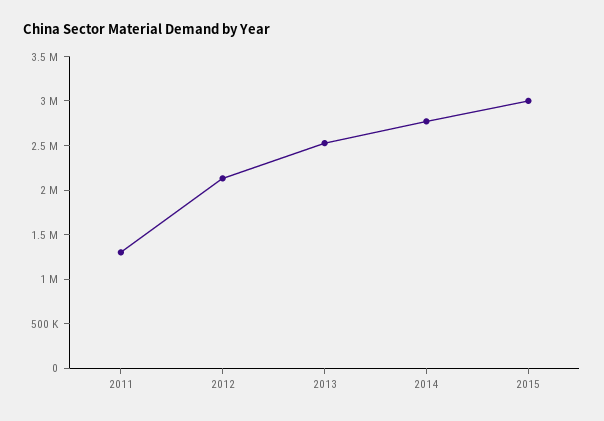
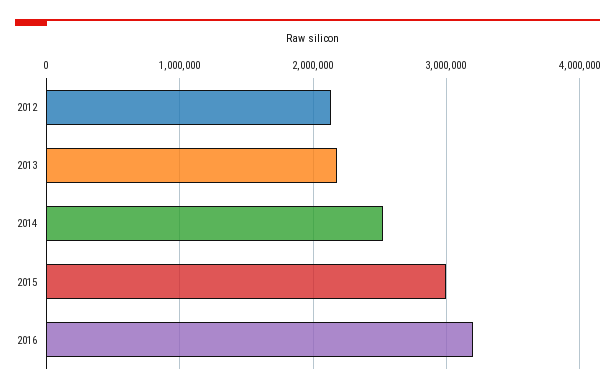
2011: 1300000 -> none
2013: 2500000 -> 2200000
2014: 2800000 -> 2500000
2016: none -> 3200000

